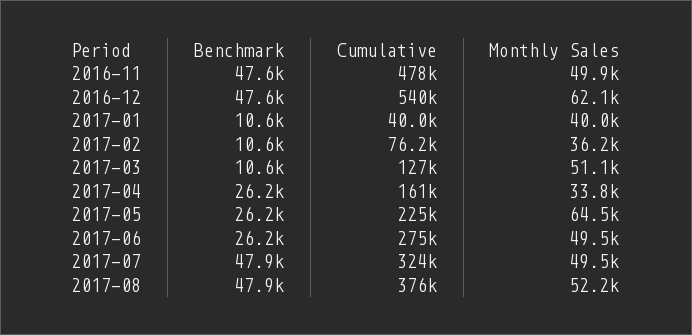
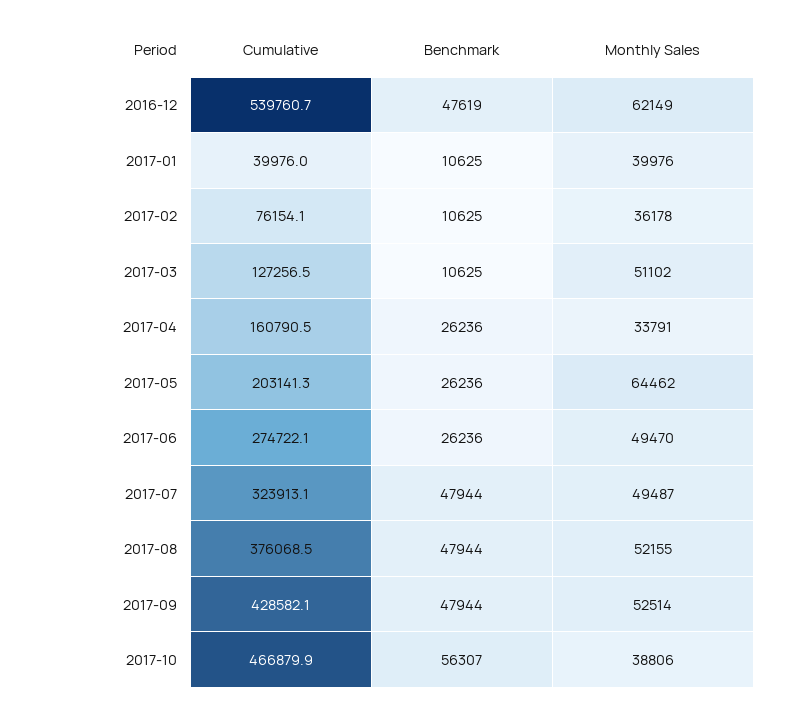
Benchmark, 2016-11: 47600 -> none
Cumulative, 2016-11: 478000 -> none
Monthly Sales, 2016-11: 49900 -> none
Cumulative, 2017-05: 225000 -> 203141.3
Cumulative, 2017-09: none -> 428582.1
Benchmark, 2017-09: none -> 47944
Monthly Sales, 2017-09: none -> 52514
Cumulative, 2017-10: none -> 466879.9
Benchmark, 2017-10: none -> 56307
Monthly Sales, 2017-10: none -> 38806

